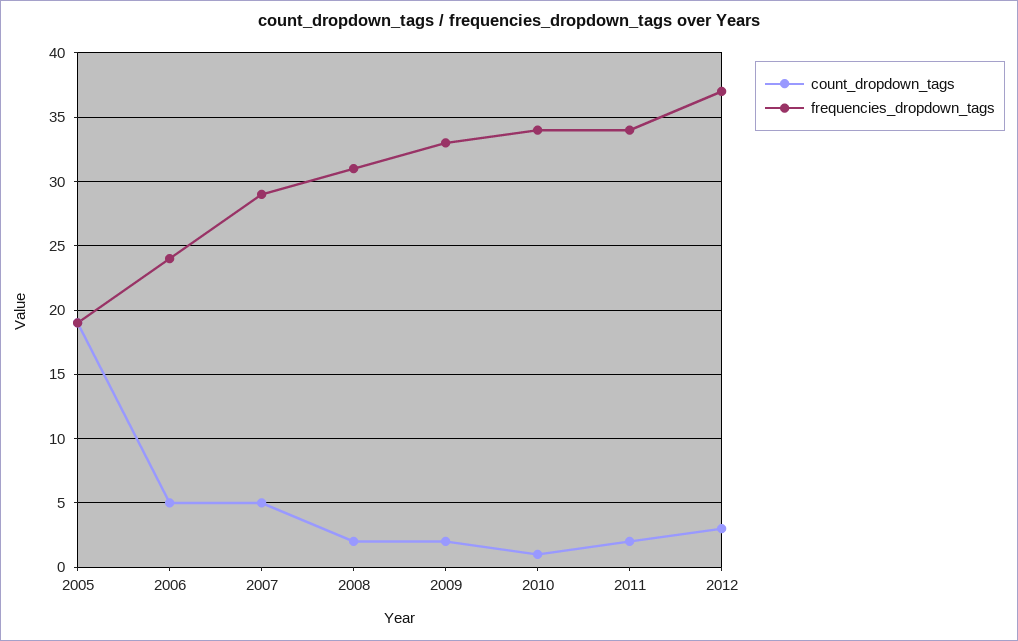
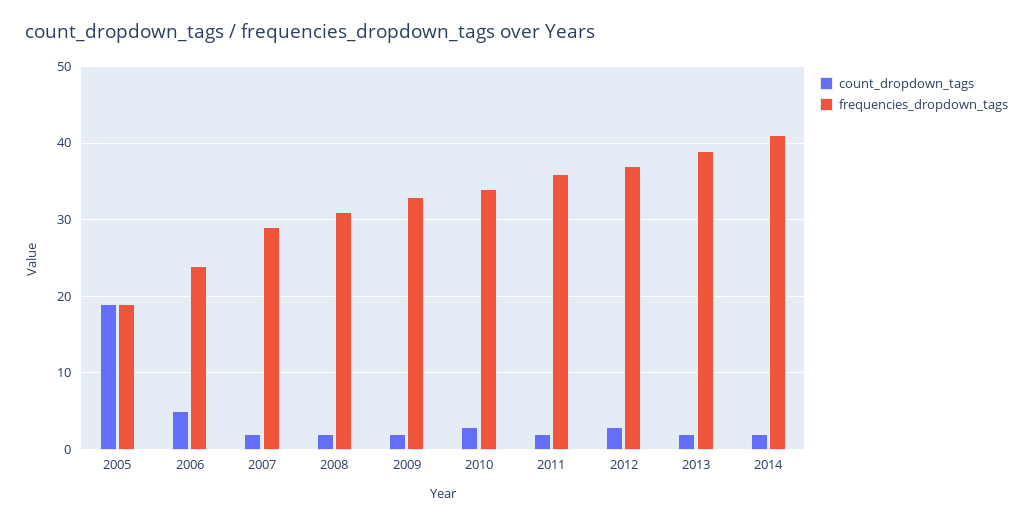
count_dropdown_tags, 2007: 5 -> 2
count_dropdown_tags, 2010: 1 -> 3
frequencies_dropdown_tags, 2011: 34 -> 36
count_dropdown_tags, 2013: none -> 2
frequencies_dropdown_tags, 2013: none -> 39
count_dropdown_tags, 2014: none -> 2
frequencies_dropdown_tags, 2014: none -> 41

